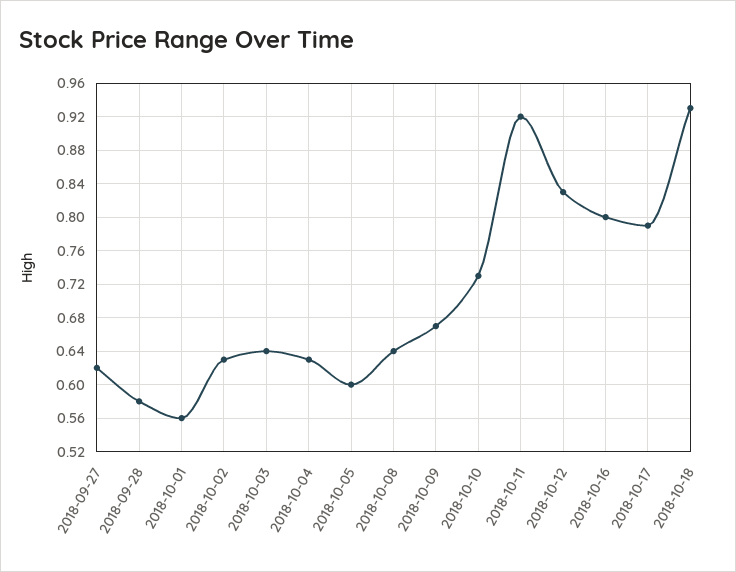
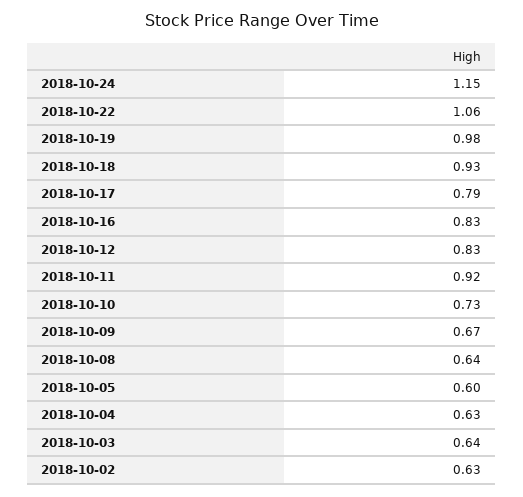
2018-09-27: 0.62 -> none
2018-09-28: 0.58 -> none
2018-10-01: 0.56 -> none
2018-10-16: 0.8 -> 0.83
2018-10-24: none -> 1.15
2018-10-22: none -> 1.06
2018-10-19: none -> 0.98

